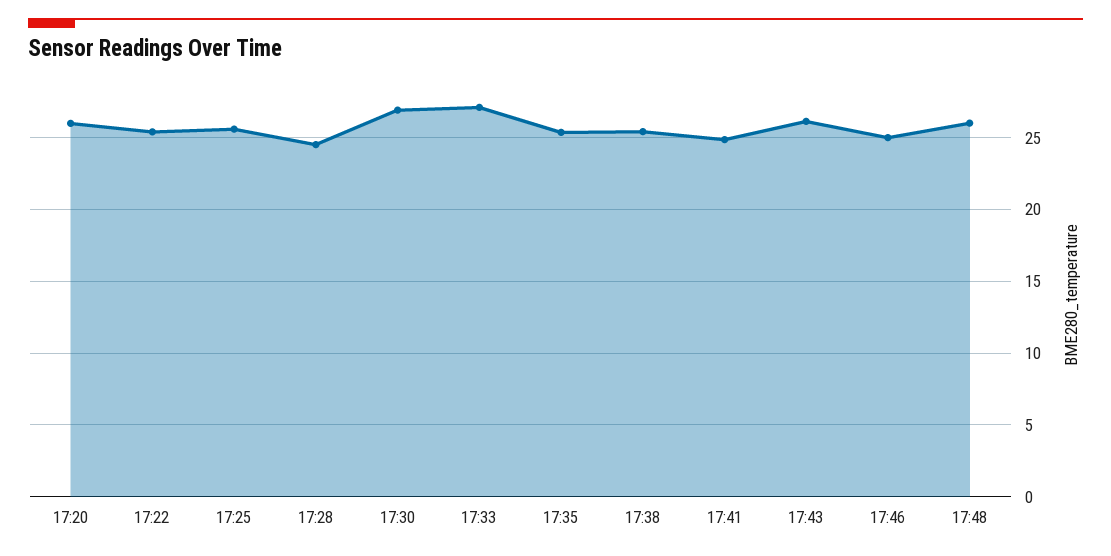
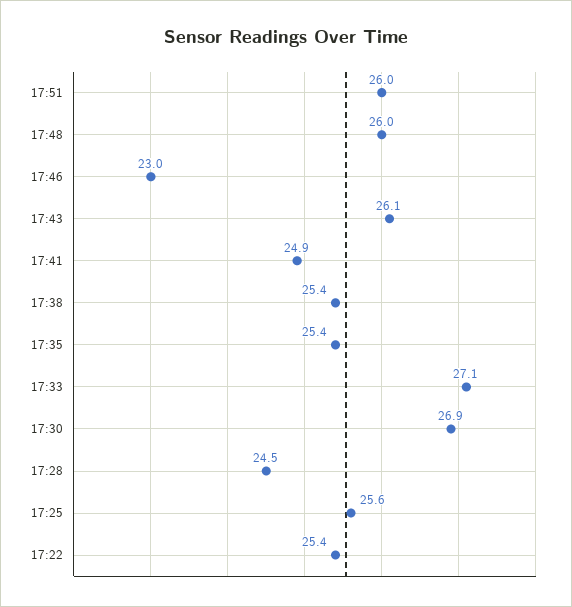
17:20: 26 -> none
17:46: 25 -> 23
17:51: none -> 26

